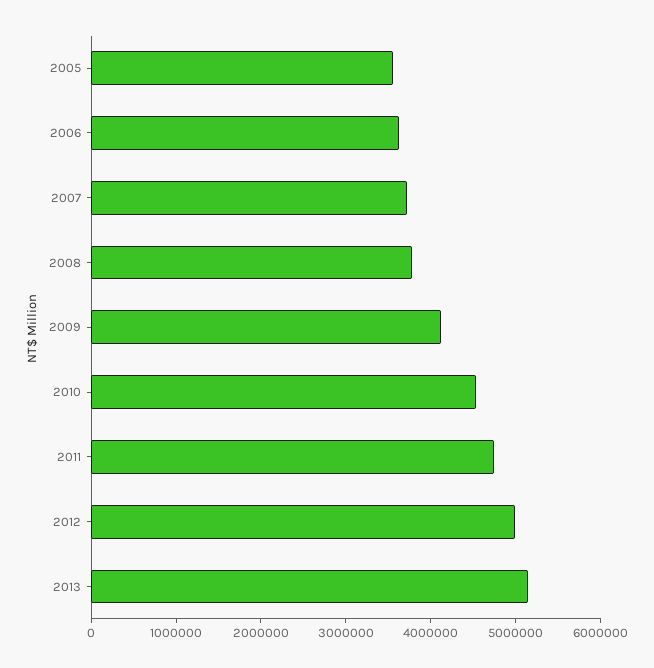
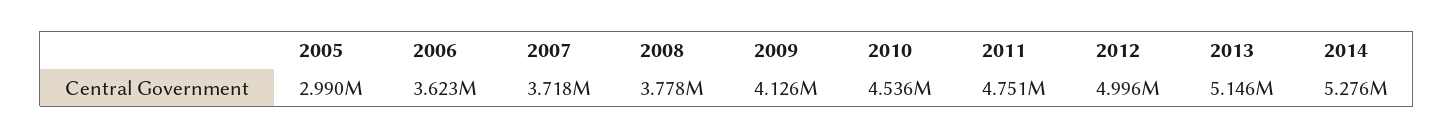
2005: 3600000 -> 2990000
2014: none -> 5276000

